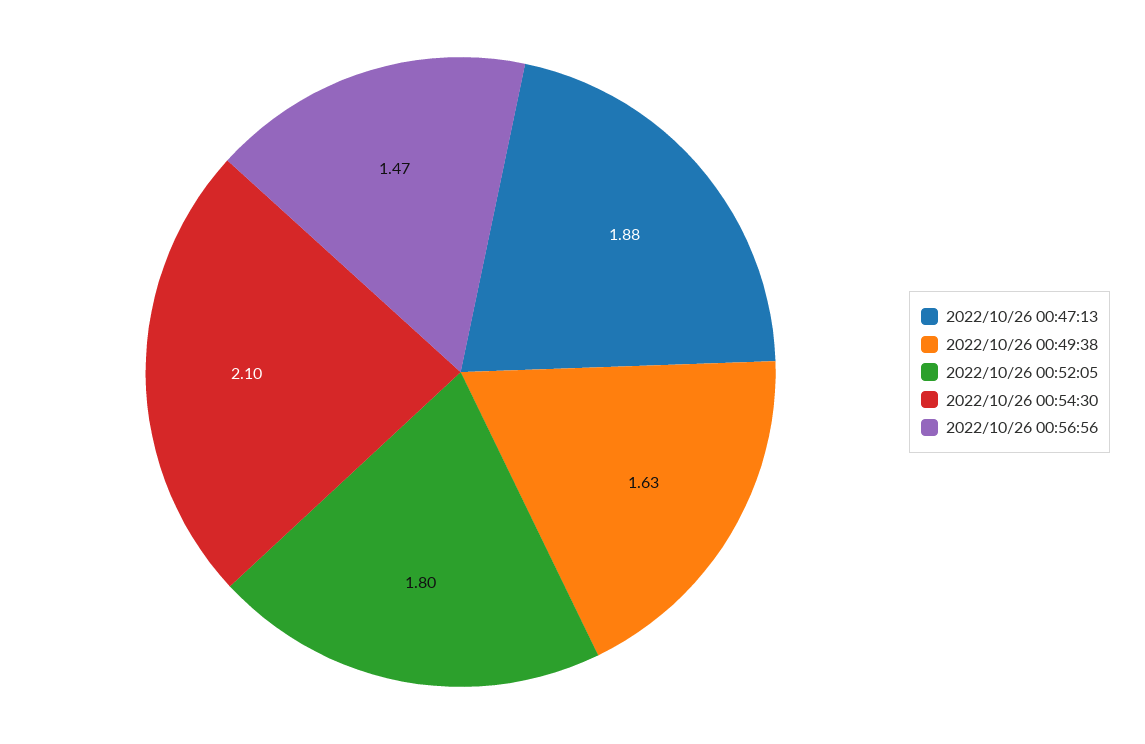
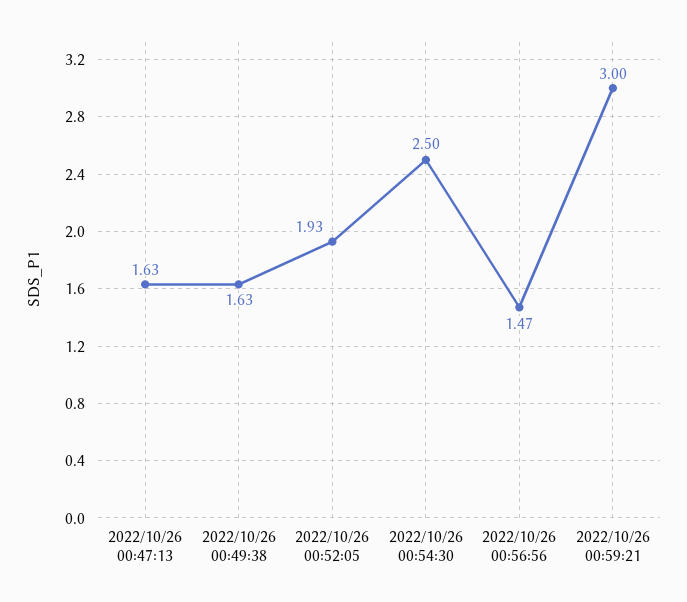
2022/10/26 00:47:13: 1.88 -> 1.63
2022/10/26 00:52:05: 1.8 -> 1.93
2022/10/26 00:54:30: 2.1 -> 2.5
2022/10/26 00:59:21: none -> 3

